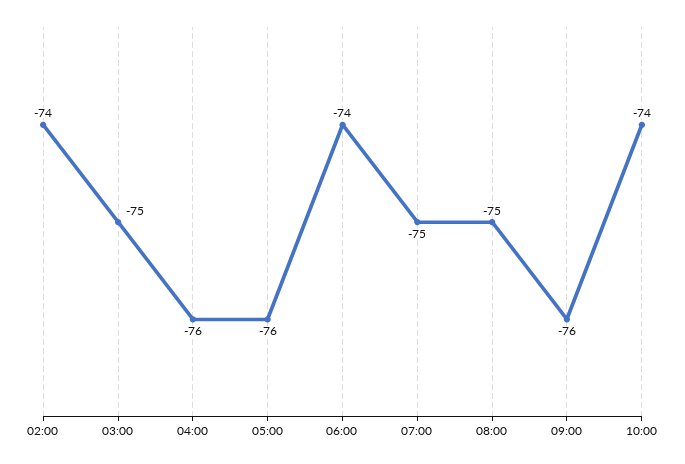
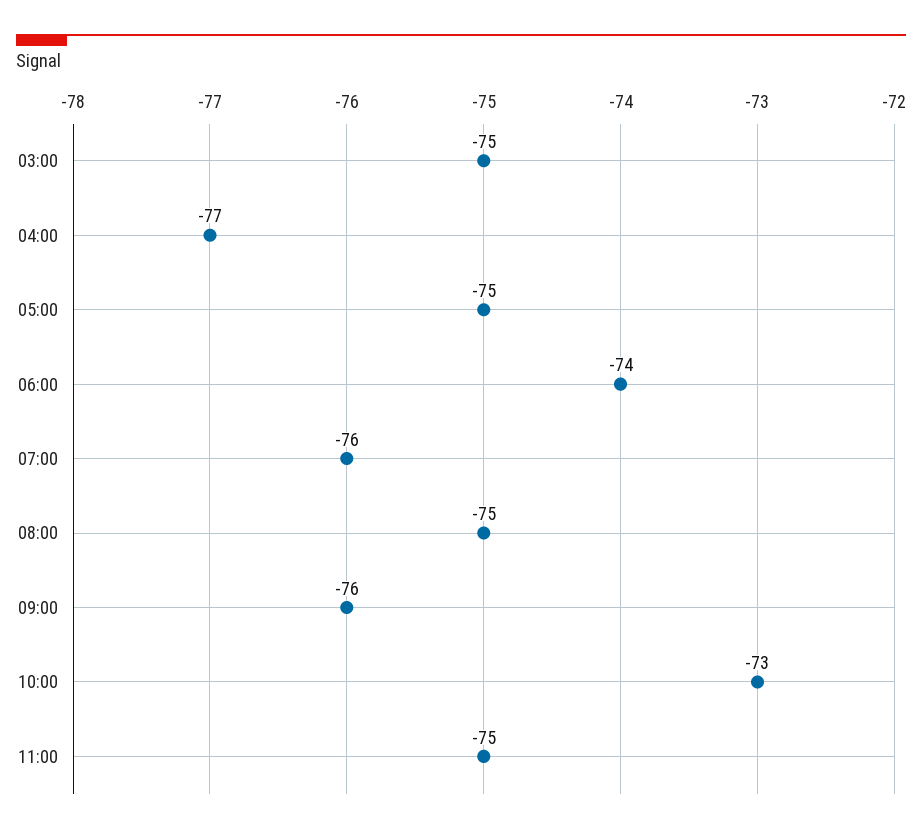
02:00: -74 -> none
04:00: -76 -> -77
05:00: -76 -> -75
07:00: -75 -> -76
10:00: -74 -> -73
11:00: none -> -75

